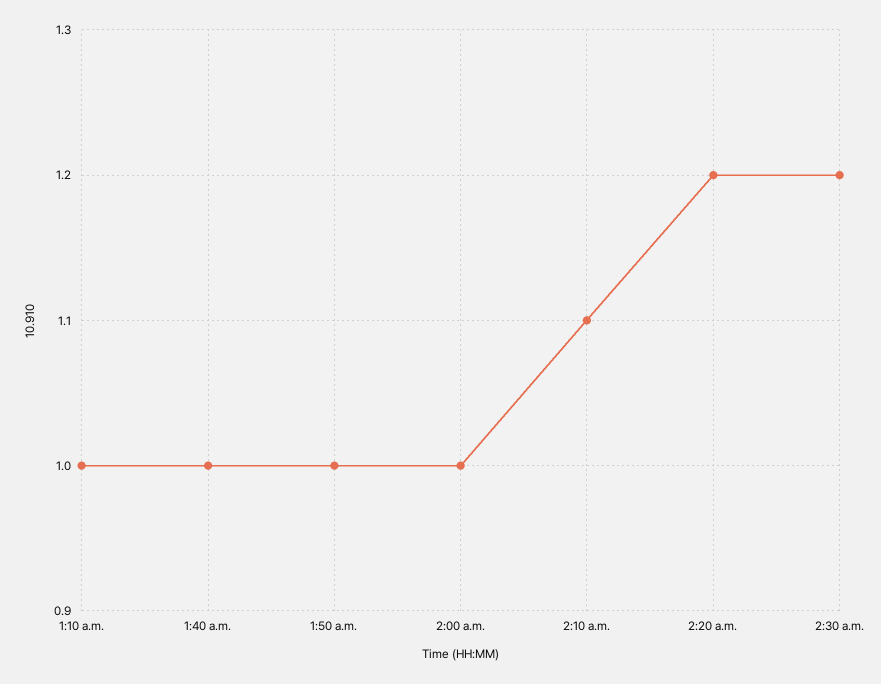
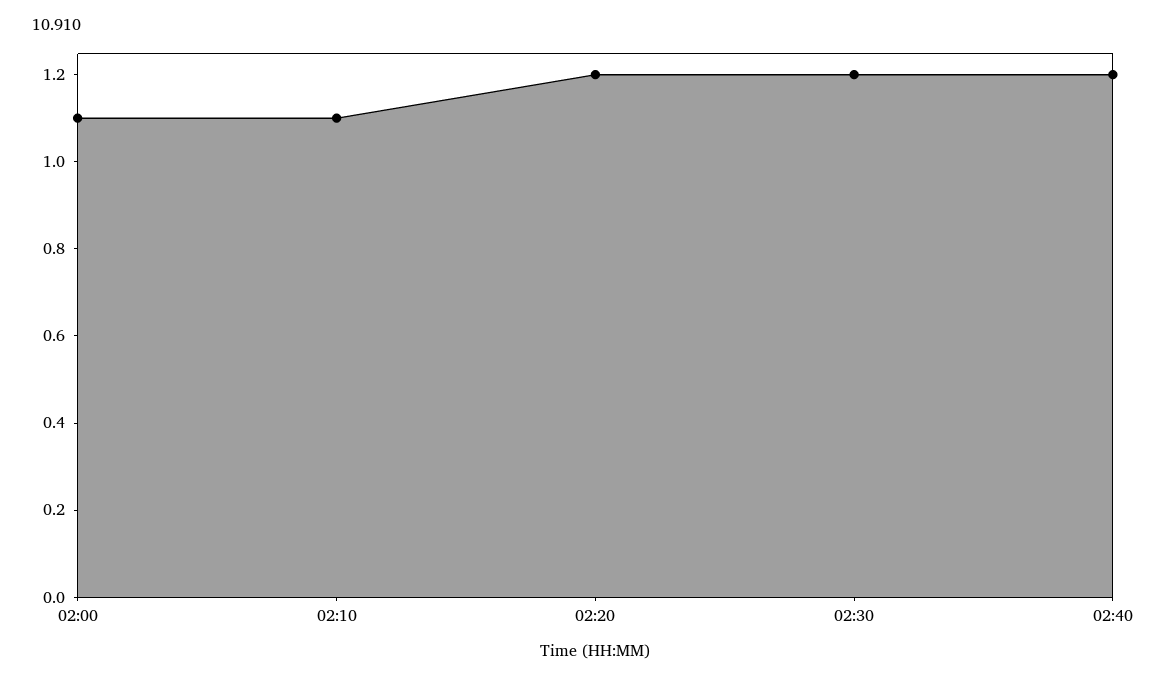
1:10 a.m.: 1 -> none
1:40 a.m.: 1 -> none
1:50 a.m.: 1 -> none
2:00 a.m.: 1 -> 1.1
02:40: none -> 1.2

